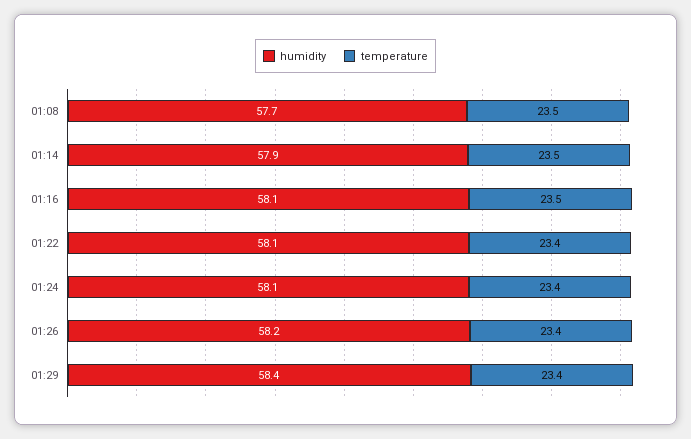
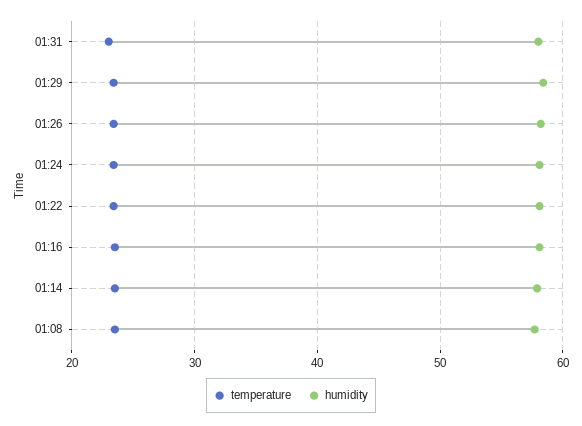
temperature, 01:31: none -> 23
humidity, 01:31: none -> 58

